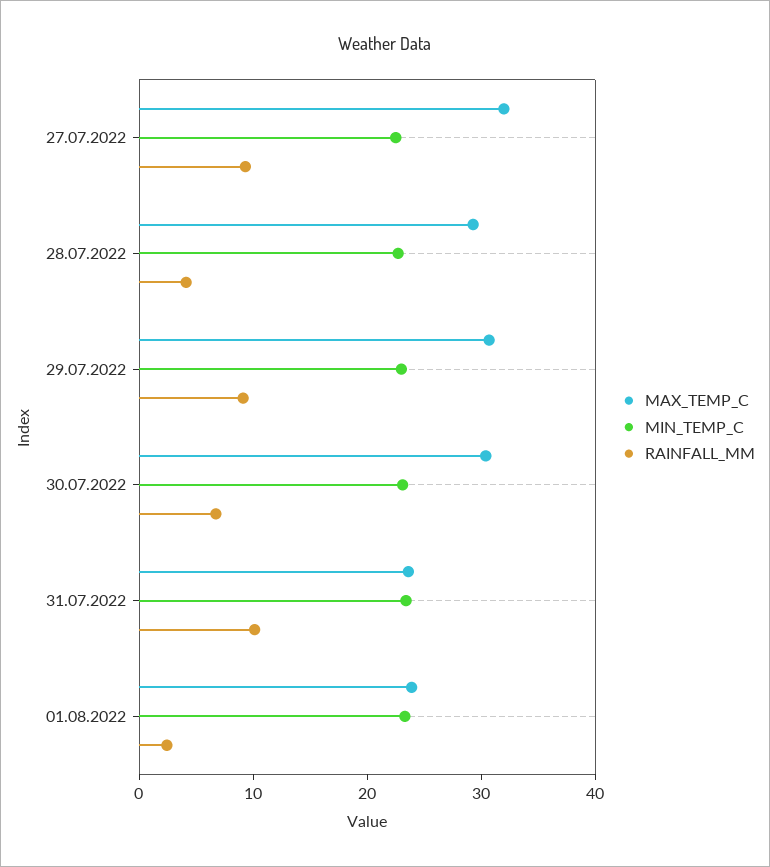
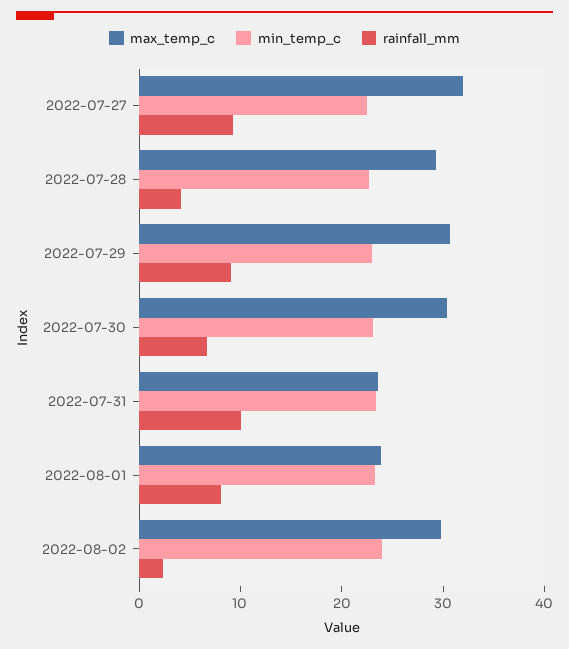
RAINFALL_MM, 01.08.2022: 2 -> 8
MAX_TEMP_C, 2022-08-02: none -> 30
MIN_TEMP_C, 2022-08-02: none -> 24
RAINFALL_MM, 2022-08-02: none -> 2

